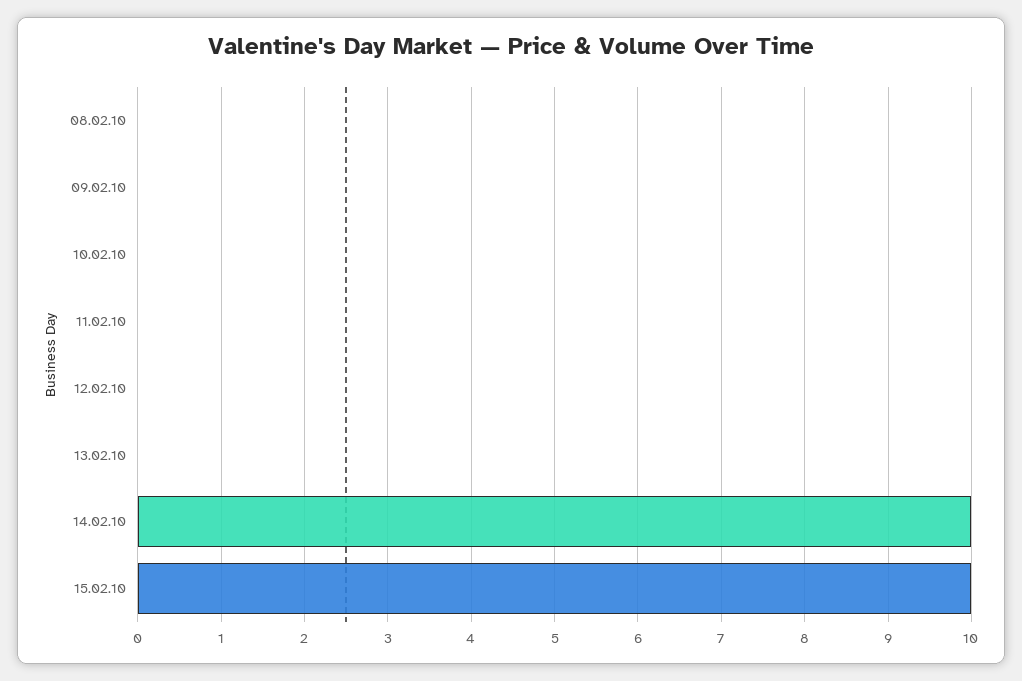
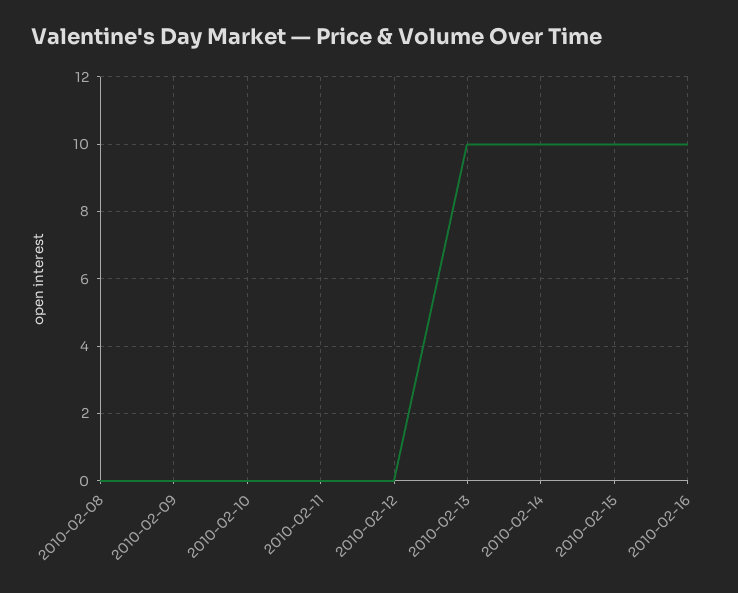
13.02.10: 0 -> 10
2010-02-16: none -> 10

